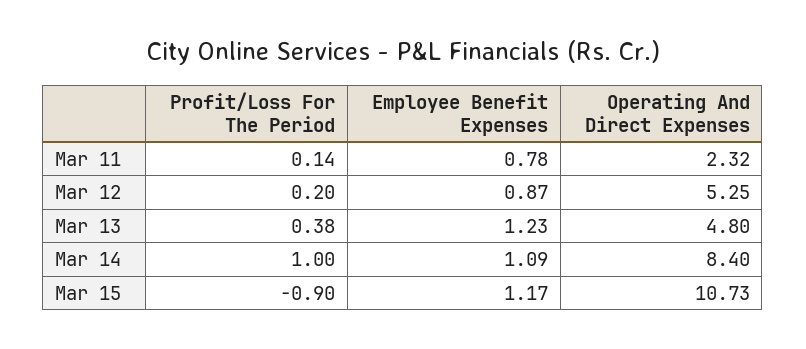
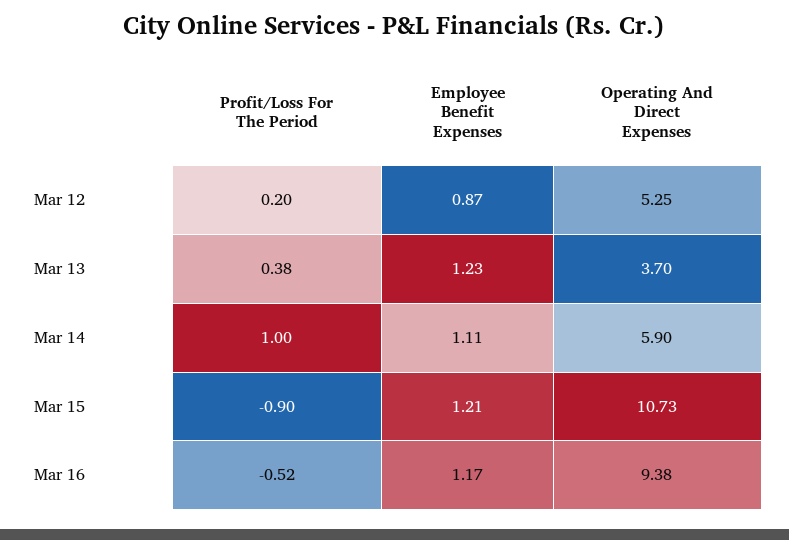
Profit/Loss For The Period, Mar 11: 0.14 -> none
Employee Benefit Expenses, Mar 11: 0.78 -> none
Operating And Direct Expenses, Mar 11: 2.32 -> none
Operating And Direct Expenses, Mar 13: 4.8 -> 3.7
Employee Benefit Expenses, Mar 14: 1.09 -> 1.11
Operating And Direct Expenses, Mar 14: 8.4 -> 5.9
Employee Benefit Expenses, Mar 15: 1.17 -> 1.21
Profit/Loss For The Period, Mar 16: none -> -0.52
Employee Benefit Expenses, Mar 16: none -> 1.17
Operating And Direct Expenses, Mar 16: none -> 9.38

